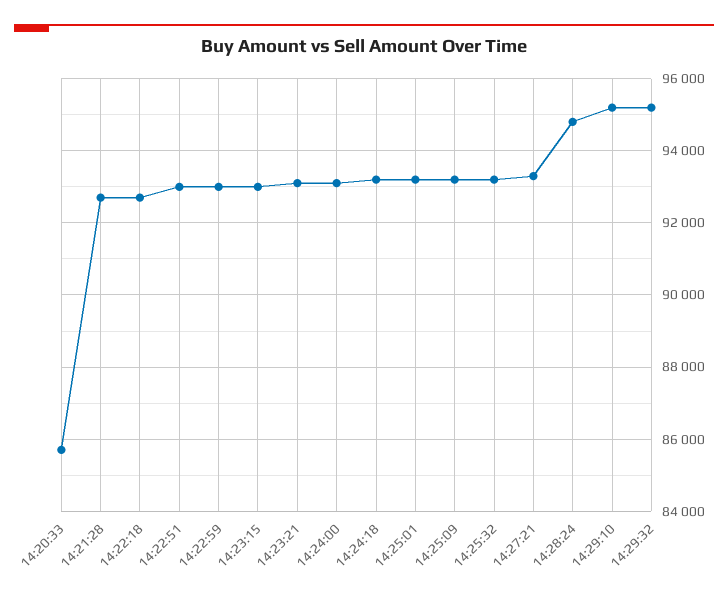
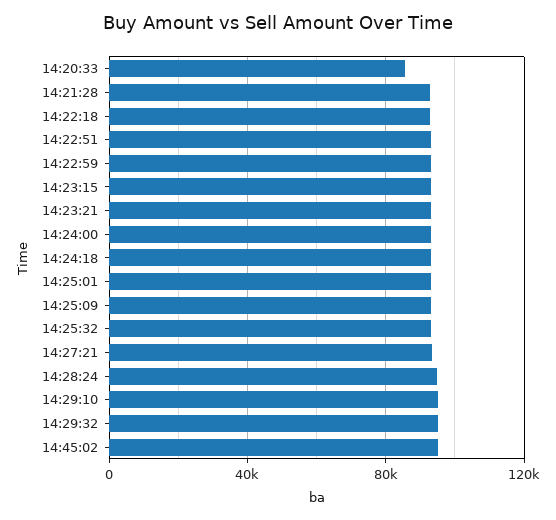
14:45:02: none -> 95000

